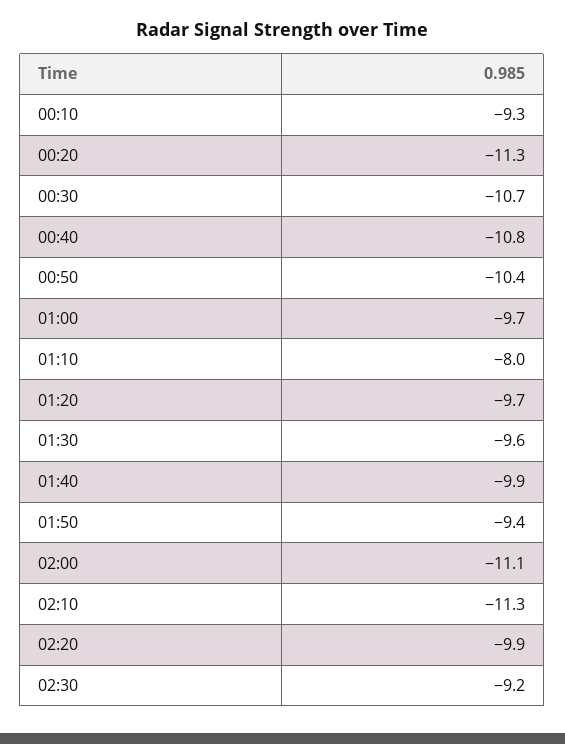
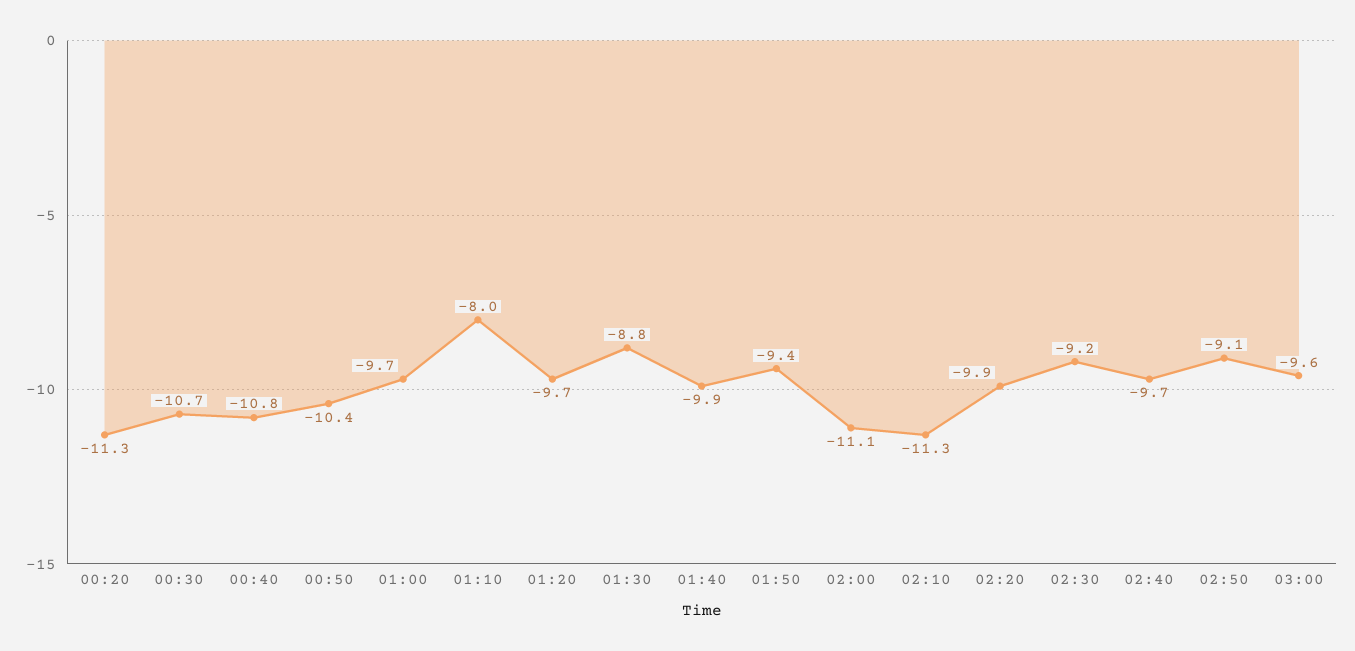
00:10: -9.3 -> none
01:30: -9.6 -> -8.8
02:40: none -> -9.7
02:50: none -> -9.1
03:00: none -> -9.6

